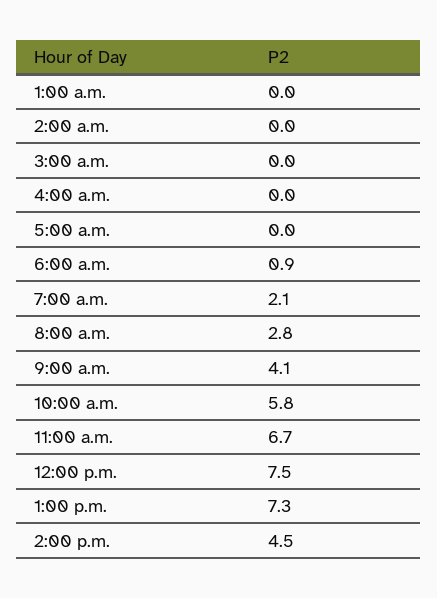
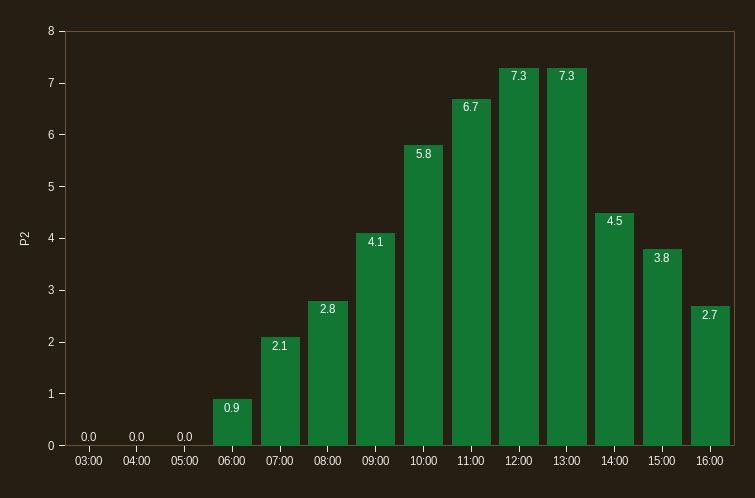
1:00 a.m.: 0 -> none
2:00 a.m.: 0 -> none
12:00 p.m.: 7.5 -> 7.3
15:00: none -> 3.8
16:00: none -> 2.7

